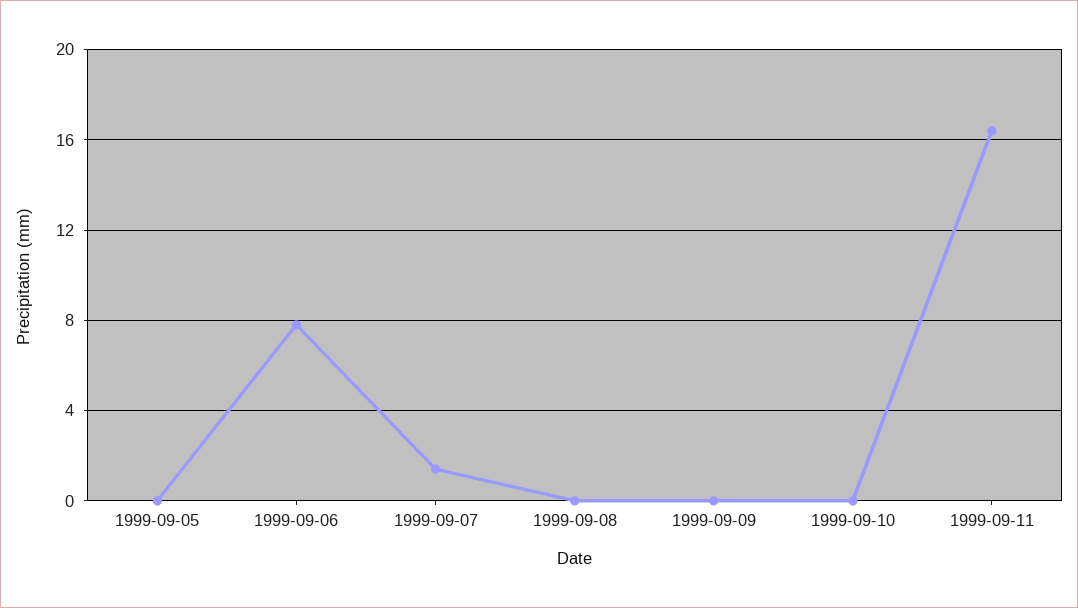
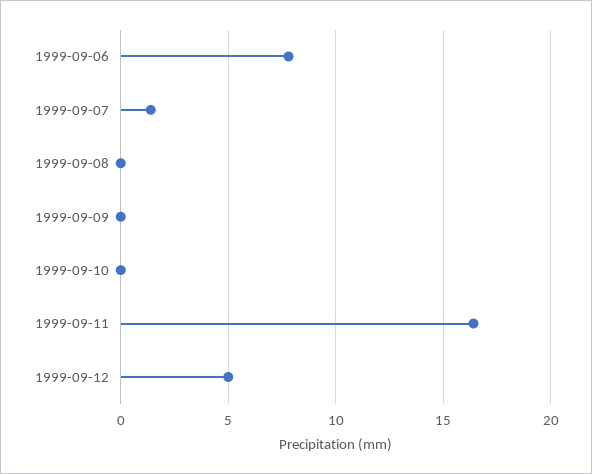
1999-09-05: 0 -> none
1999-09-12: none -> 5

